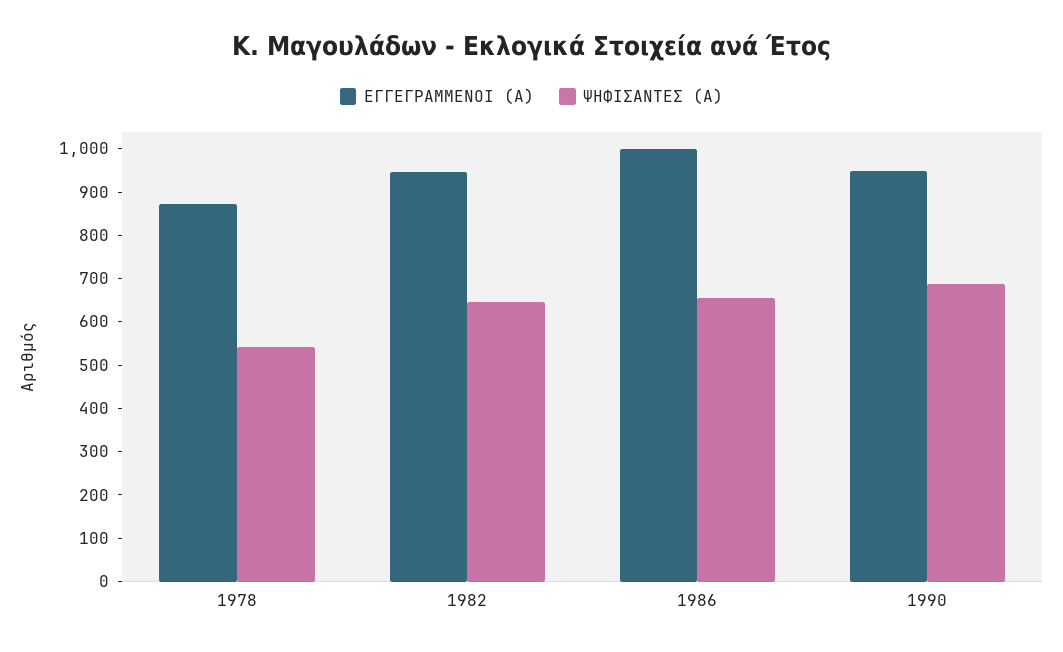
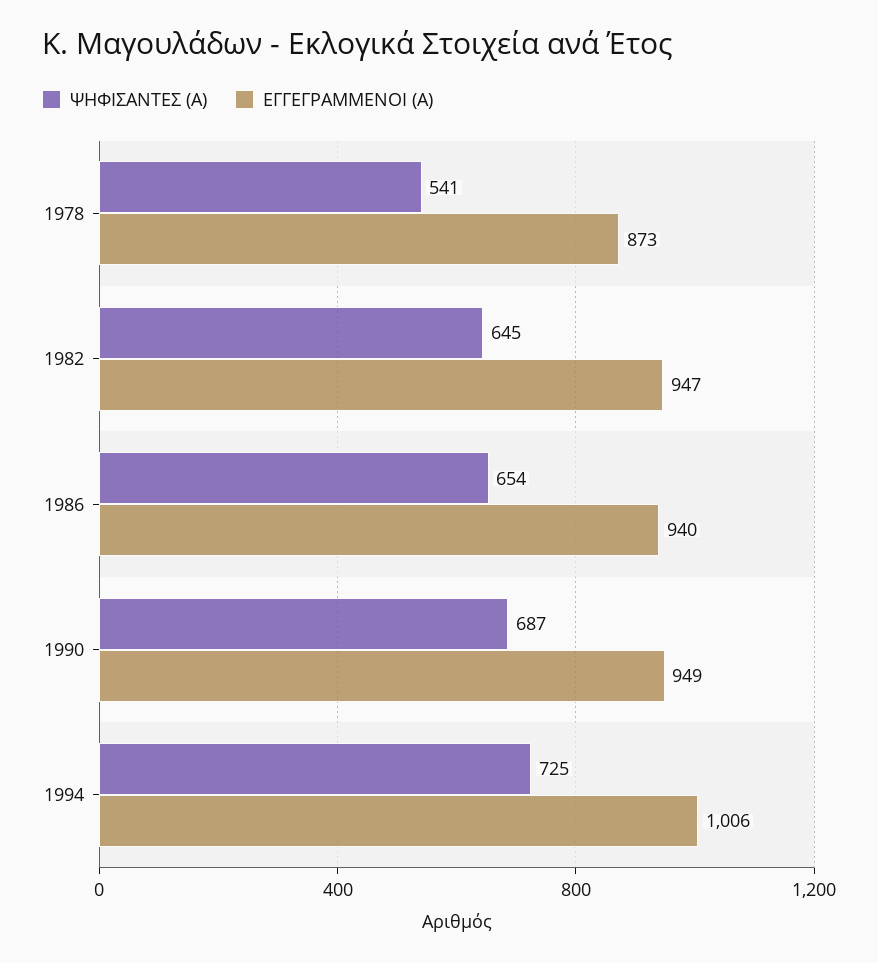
ΕΓΓΕΓΡΑΜΜΕΝΟΙ (Α), 1986: 1000 -> 940
ΨΗΦΙΣΑΝΤΕΣ (Α), 1994: none -> 725
ΕΓΓΕΓΡΑΜΜΕΝΟΙ (Α), 1994: none -> 1006

